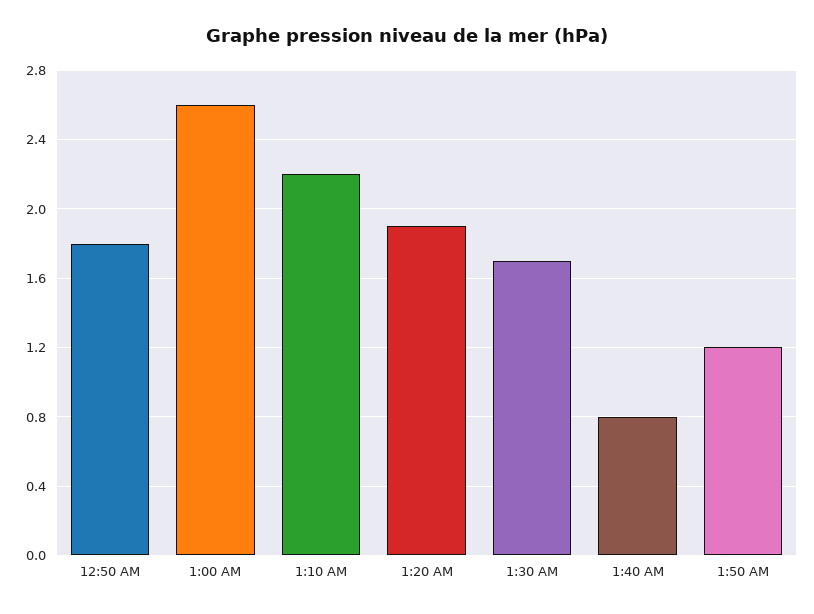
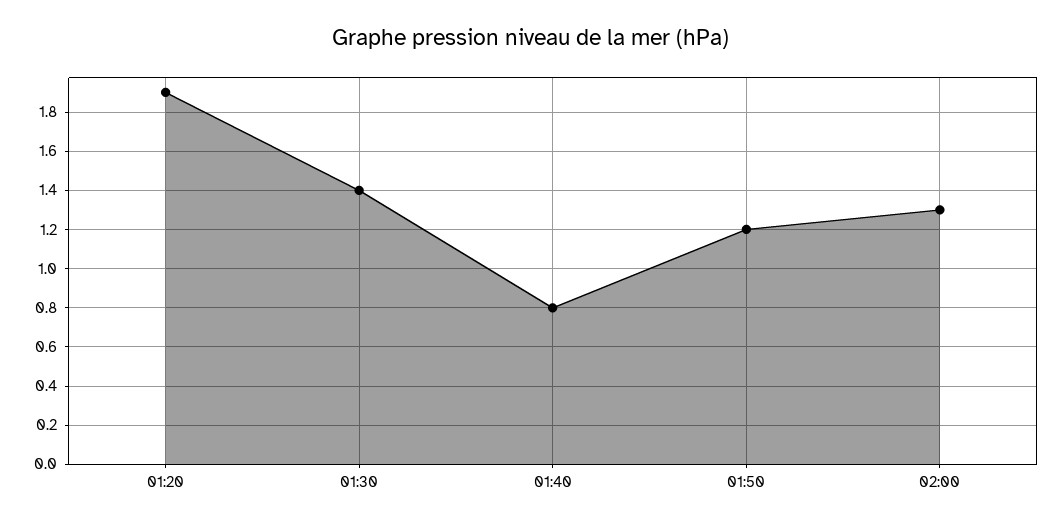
12:50 AM: 1.8 -> none
1:00 AM: 2.6 -> none
1:10 AM: 2.2 -> none
1:30 AM: 1.7 -> 1.4
02:00: none -> 1.3

